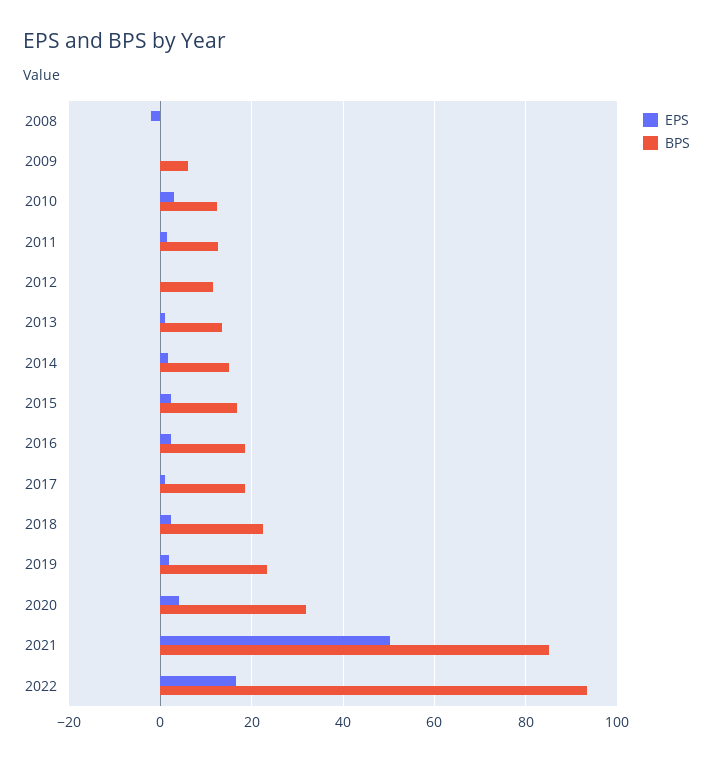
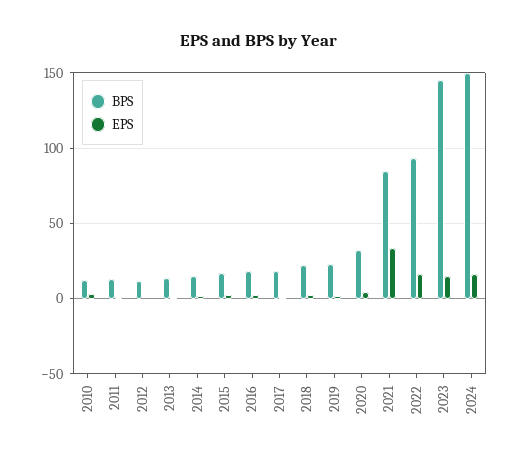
EPS, 2008: -2 -> none
BPS, 2008: 0 -> none
EPS, 2009: 0 -> none
BPS, 2009: 6 -> none
EPS, 2021: 50 -> 35
BPS, 2023: none -> 145
EPS, 2023: none -> 15
BPS, 2024: none -> 150
EPS, 2024: none -> 15

